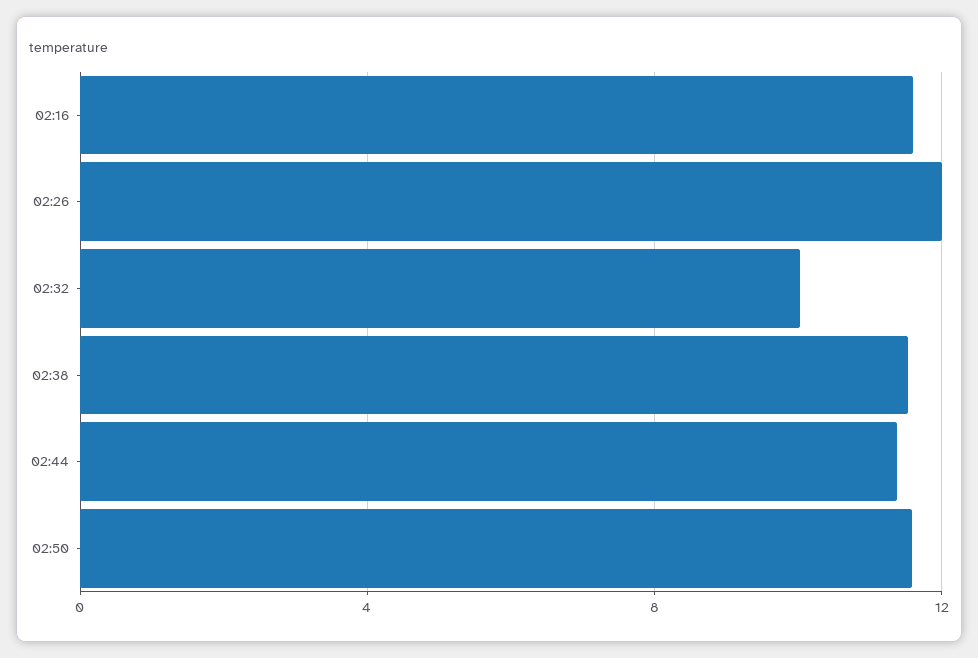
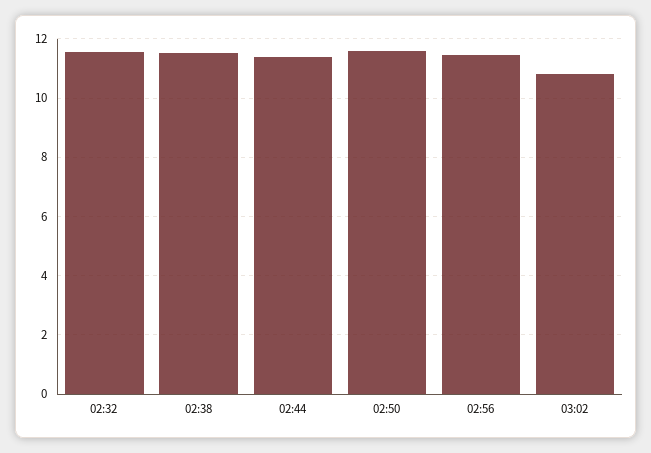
02:16: 11.5 -> none
02:26: 12 -> none
02:32: 10 -> 11.5
02:56: none -> 11.5
03:02: none -> 10.75

